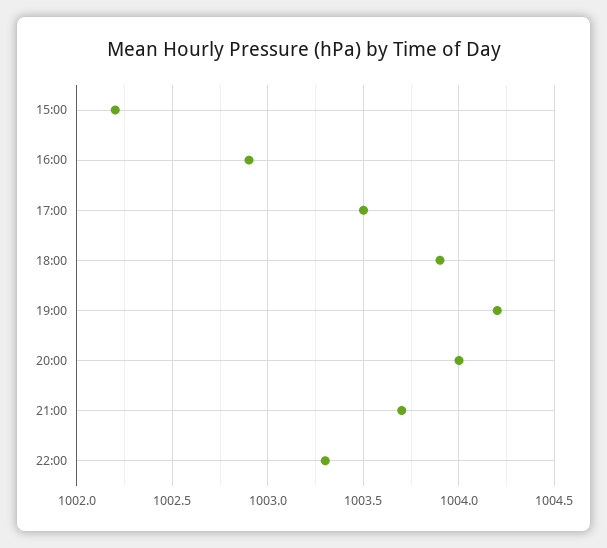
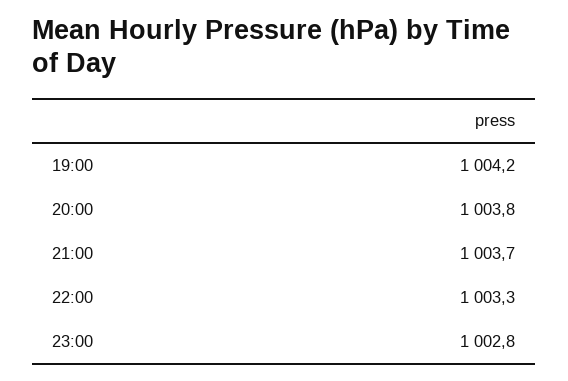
15:00: 1002.2 -> none
16:00: 1002.9 -> none
17:00: 1003.5 -> none
18:00: 1003.9 -> none
20:00: 1004 -> 1003.8
23:00: none -> 1002.8

